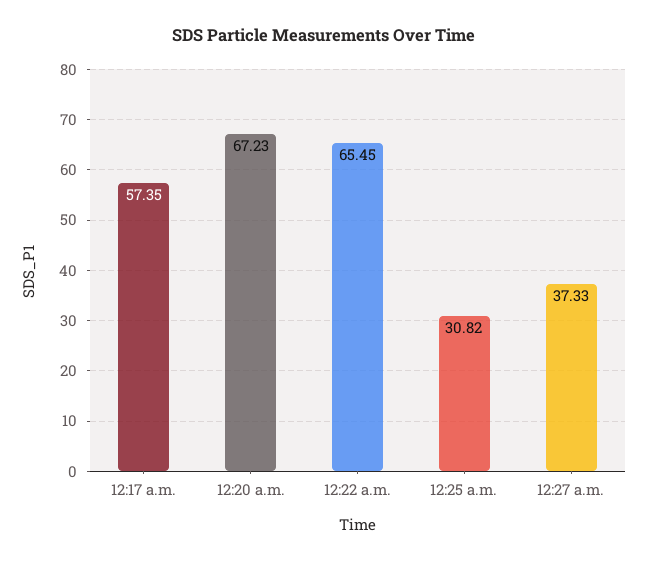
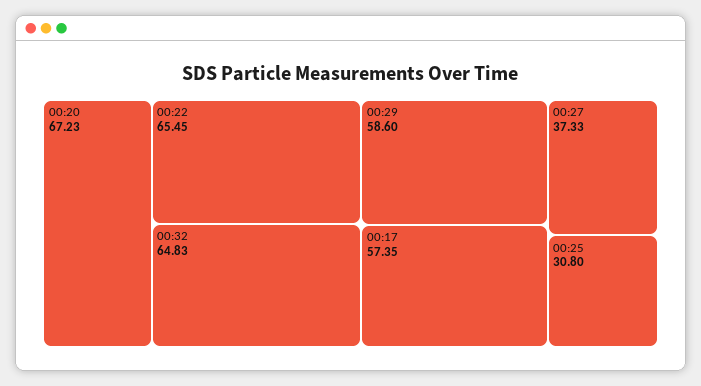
12:25 a.m.: 30.82 -> 30.8
00:32: none -> 64.83
00:29: none -> 58.6

